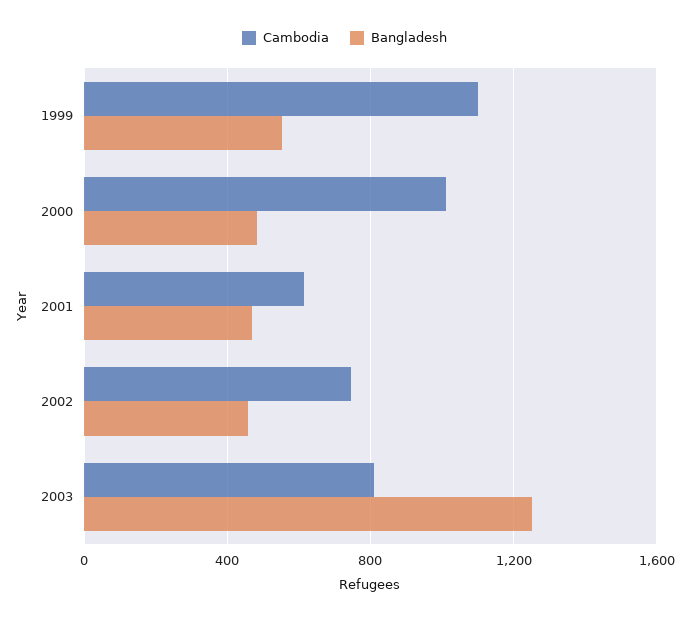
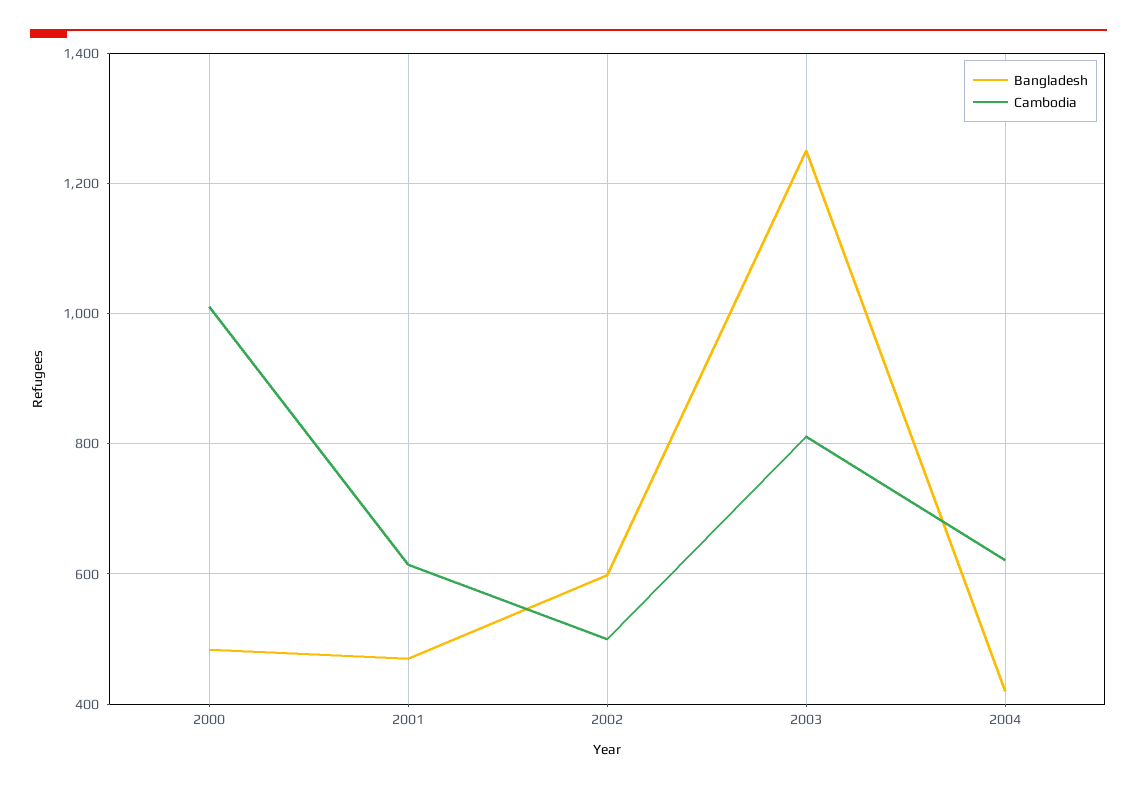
Cambodia, 1999: 1100 -> none
Bangladesh, 1999: 550 -> none
Cambodia, 2002: 750 -> 500
Bangladesh, 2002: 450 -> 600
Bangladesh, 2004: none -> 420
Cambodia, 2004: none -> 620

